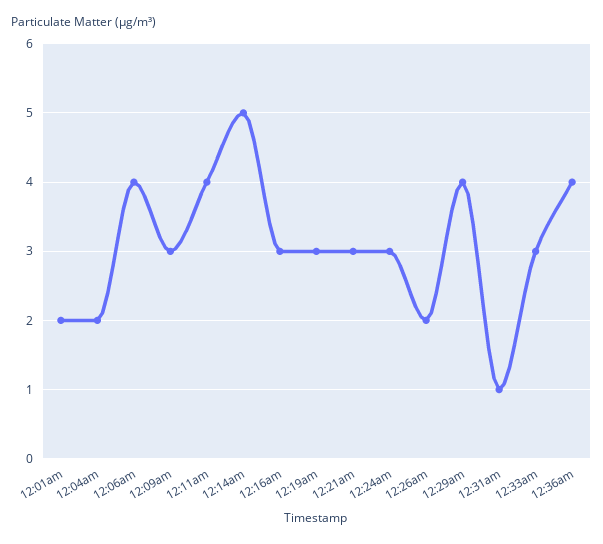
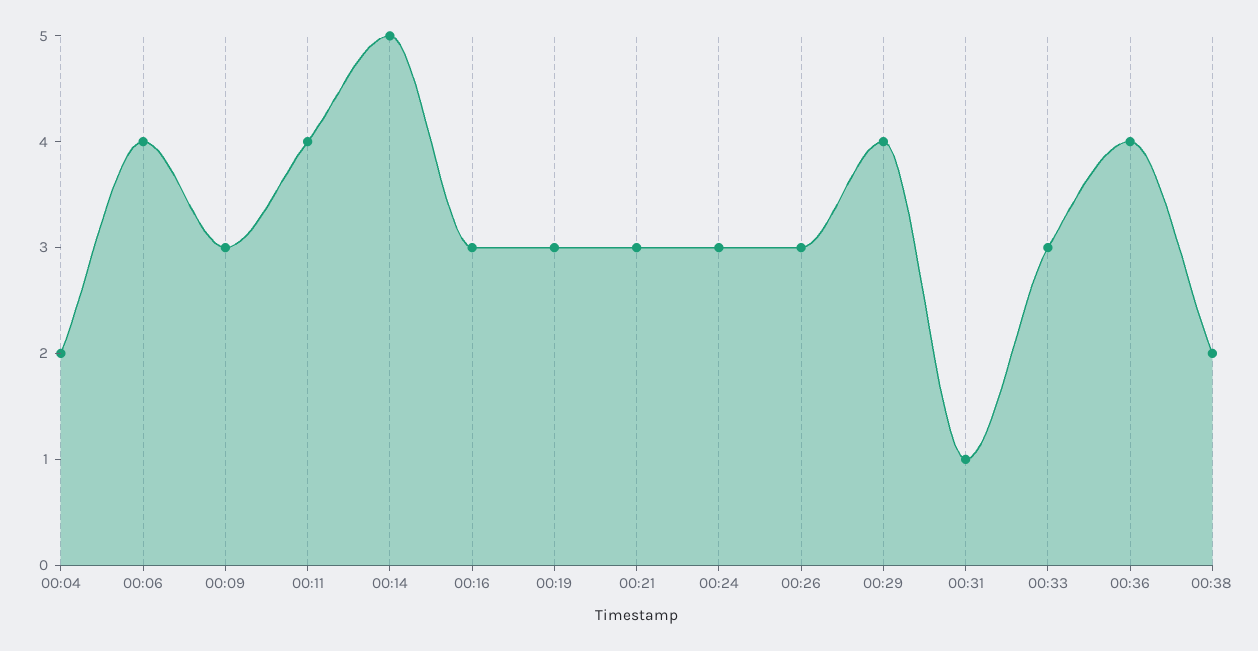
12:01am: 2 -> none
12:26am: 2 -> 3
00:38: none -> 2

